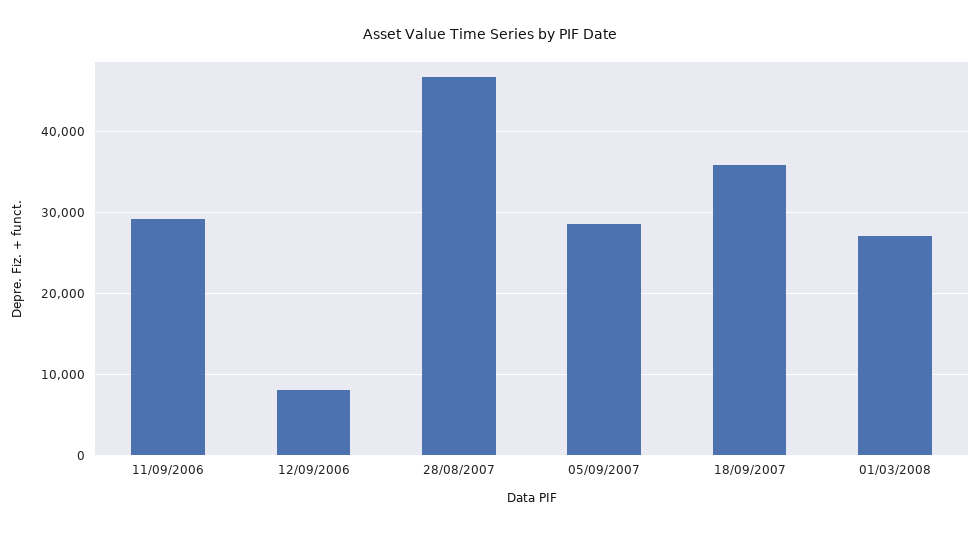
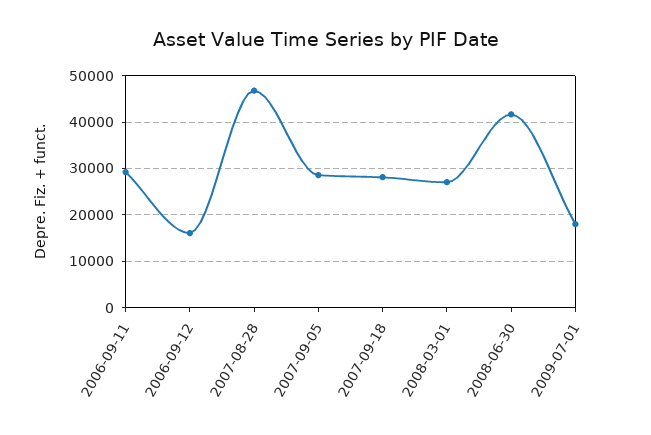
12/09/2006: 8000 -> 16000
18/09/2007: 36000 -> 28000
2008-06-30: none -> 42000
2009-07-01: none -> 18000

